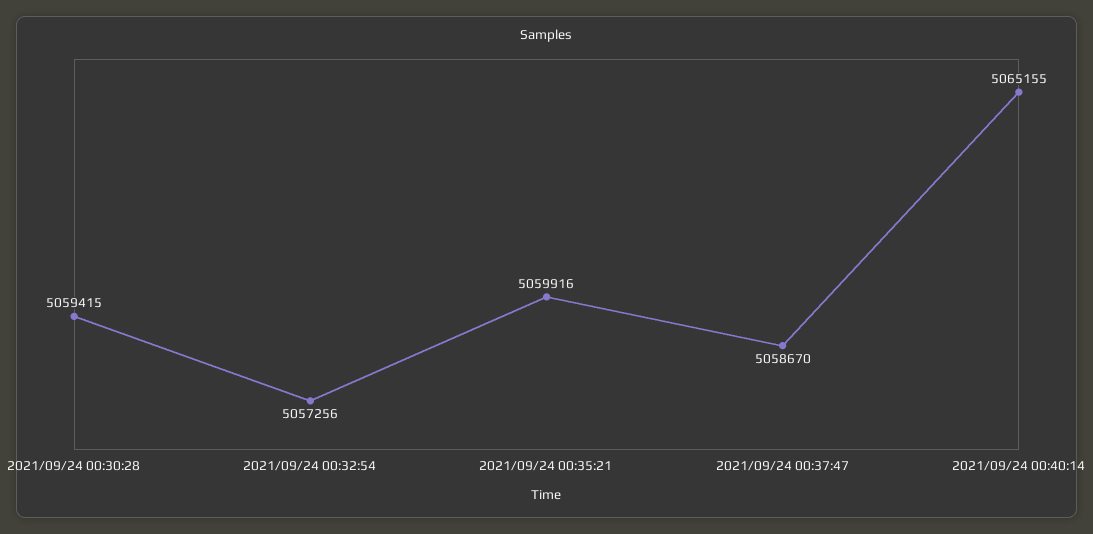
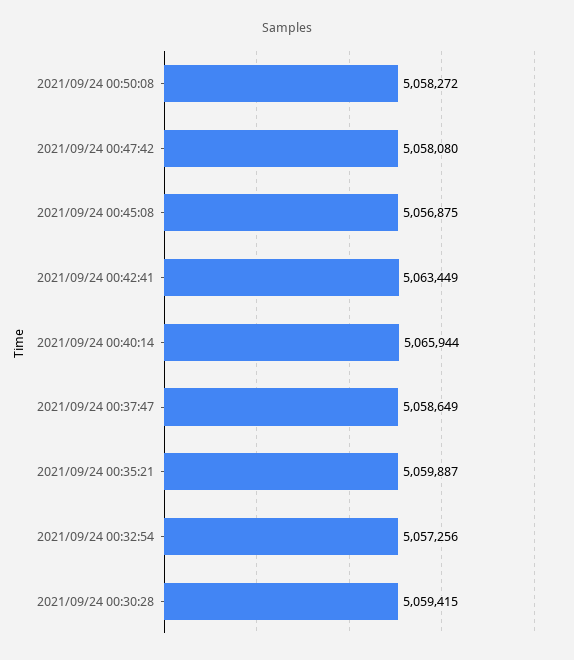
2021/09/24 00:35:21: 5059916 -> 5059887
2021/09/24 00:37:47: 5058670 -> 5058649
2021/09/24 00:40:14: 5065155 -> 5065944
2021/09/24 00:50:08: none -> 5058272
2021/09/24 00:47:42: none -> 5058080
2021/09/24 00:45:08: none -> 5056875
2021/09/24 00:42:41: none -> 5063449

